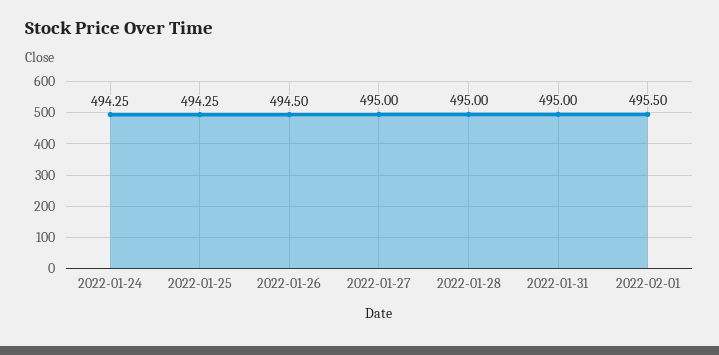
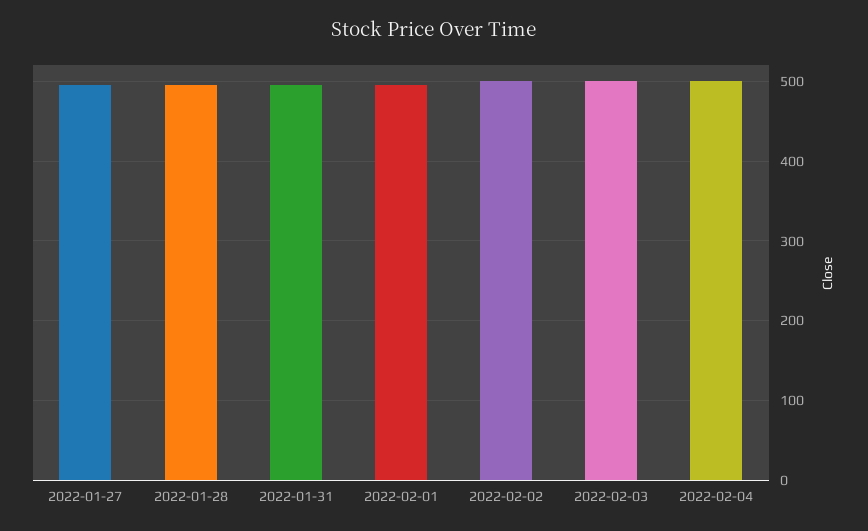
2022-01-24: 494.25 -> none
2022-01-25: 494.25 -> none
2022-01-26: 494.5 -> none
2022-02-02: none -> 500
2022-02-03: none -> 500
2022-02-04: none -> 500

